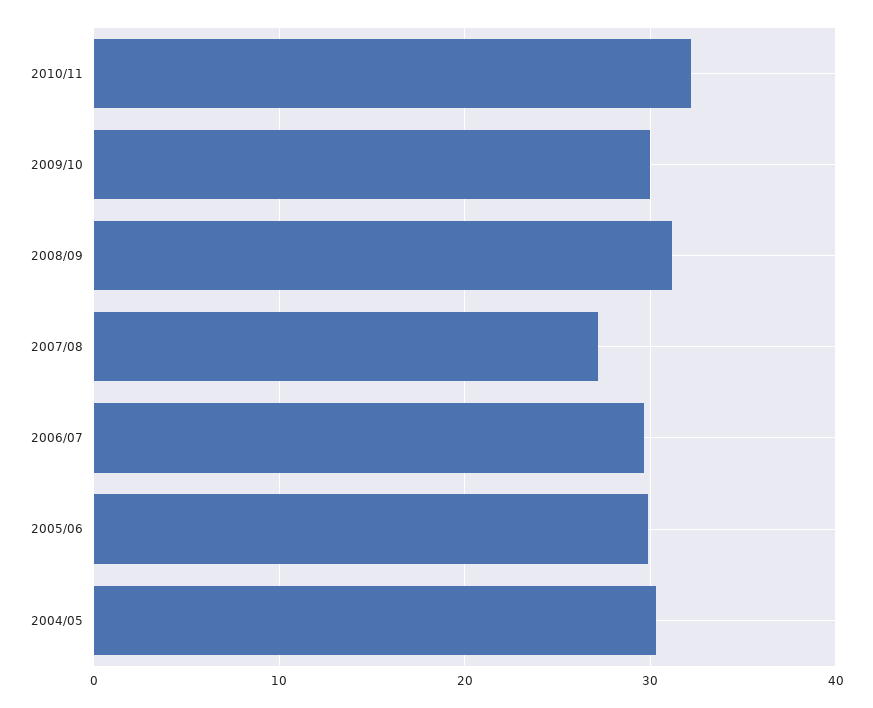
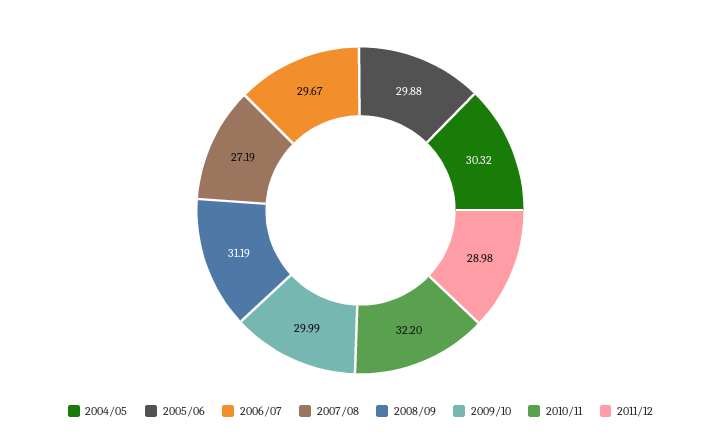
2011/12: none -> 28.98

